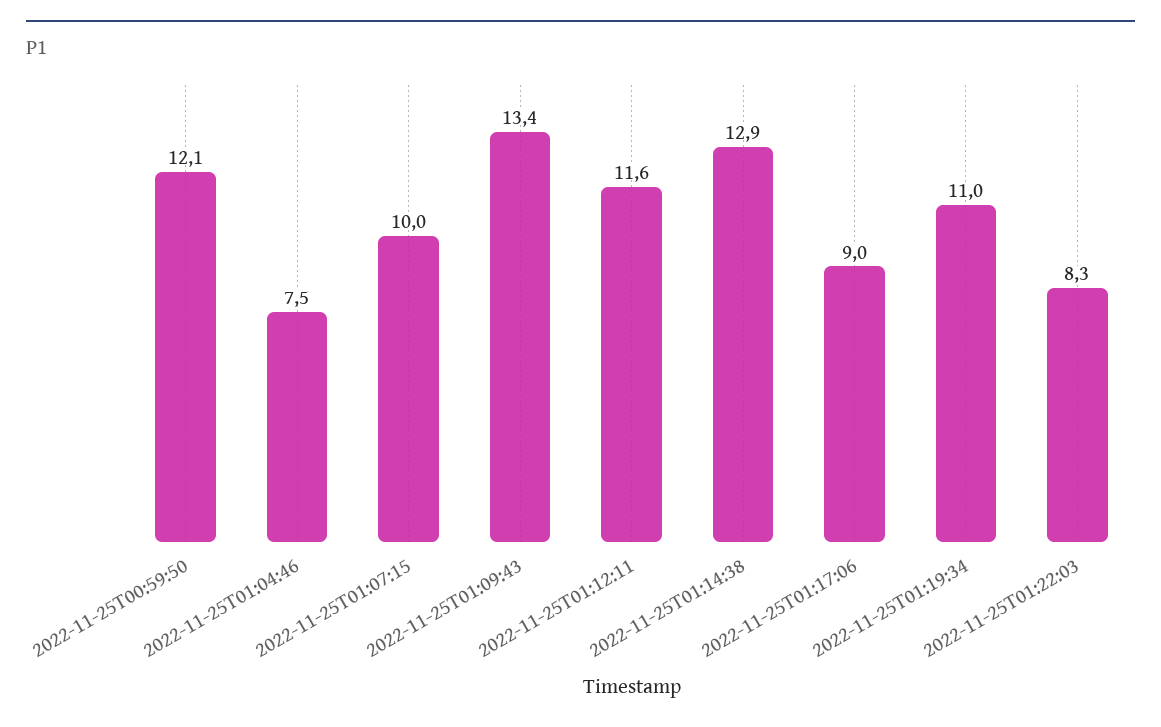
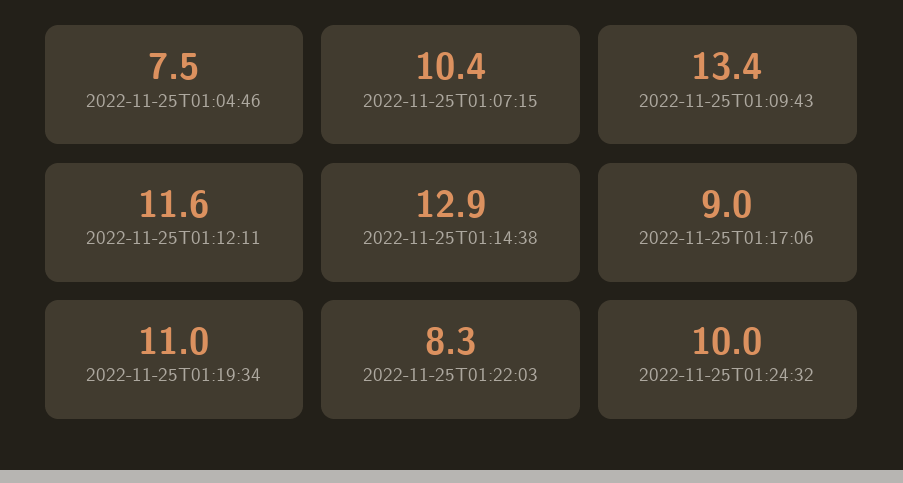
2022-11-25T00:59:50: 12.1 -> none
2022-11-25T01:07:15: 10 -> 10.4
2022-11-25T01:24:32: none -> 10

